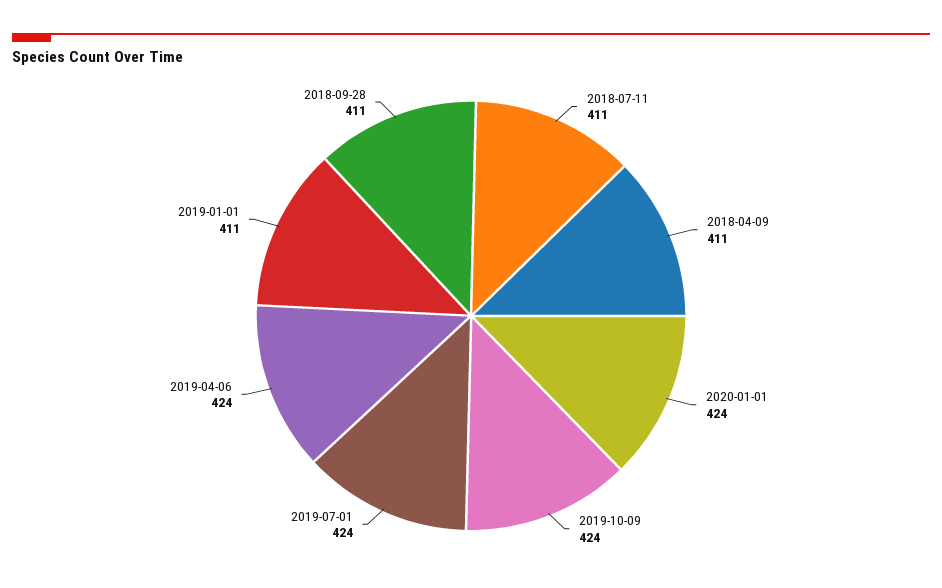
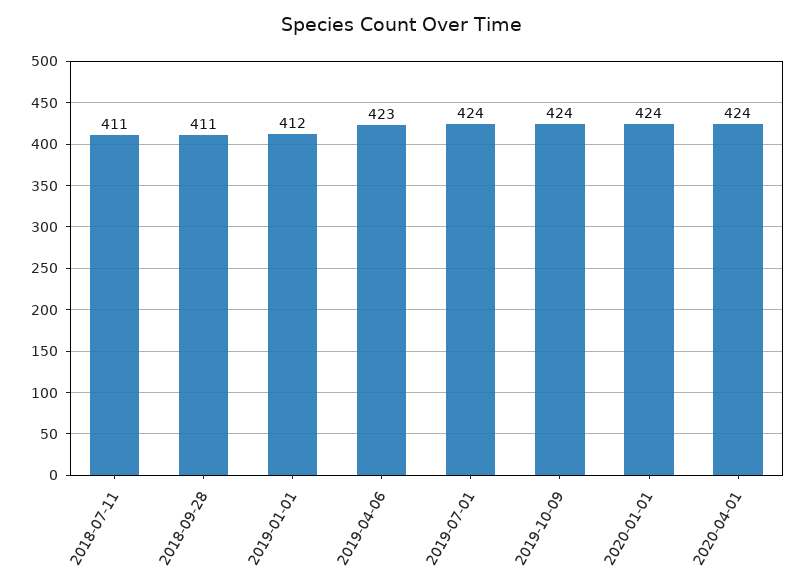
2018-04-09: 411 -> none
2019-04-06: 424 -> 423
2019-01-01: 411 -> 412
2020-04-01: none -> 424

